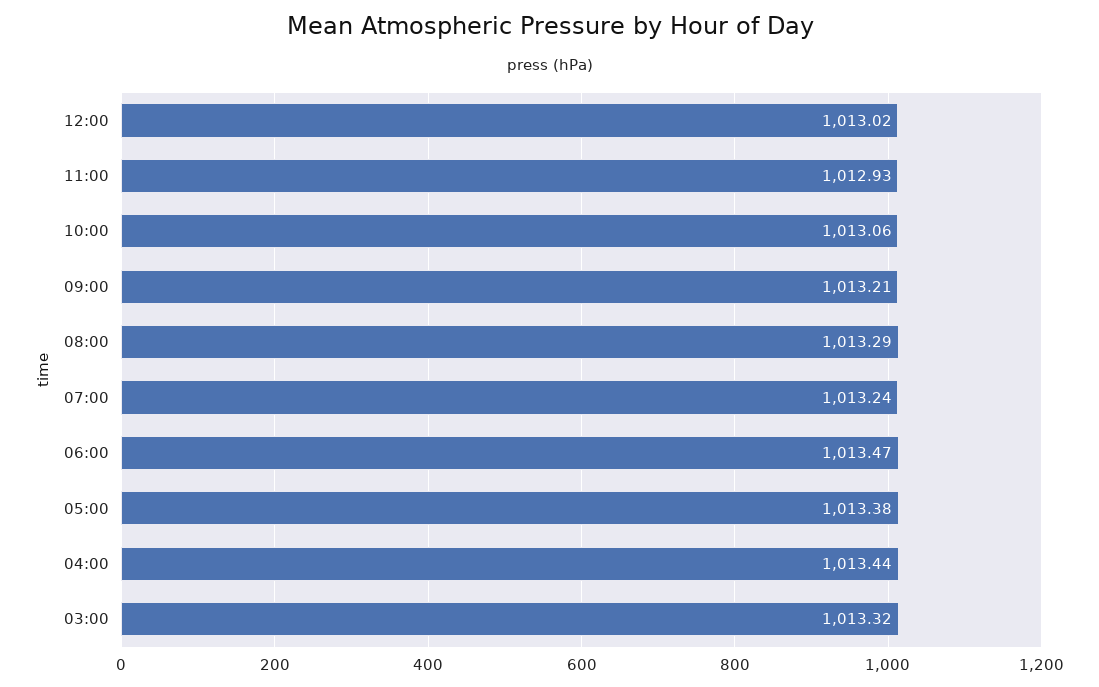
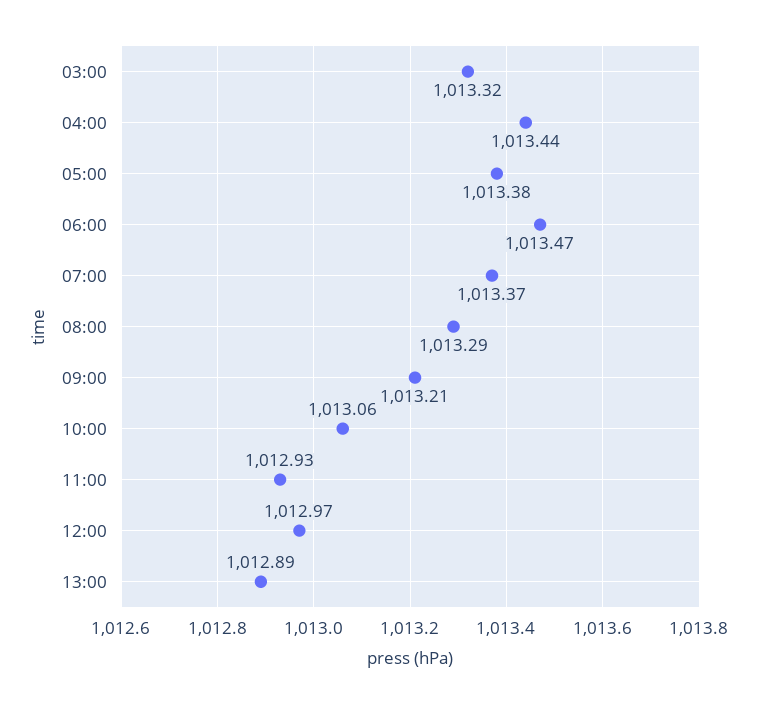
12:00: 1013.02 -> 1012.97
07:00: 1013.24 -> 1013.37
13:00: none -> 1012.89

